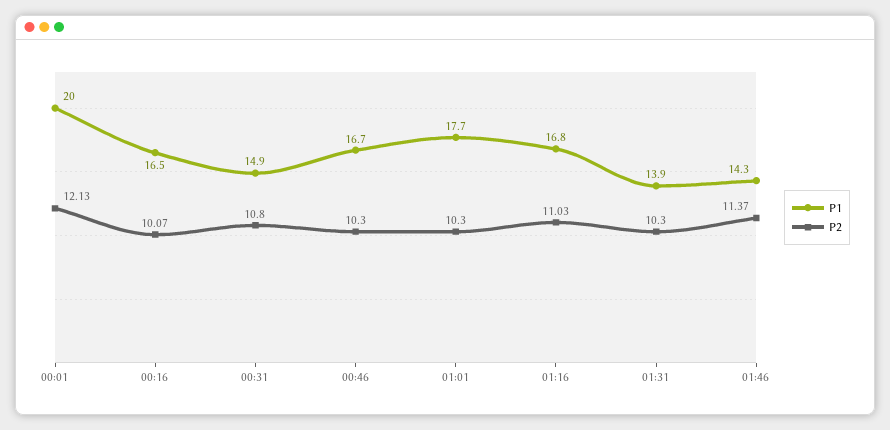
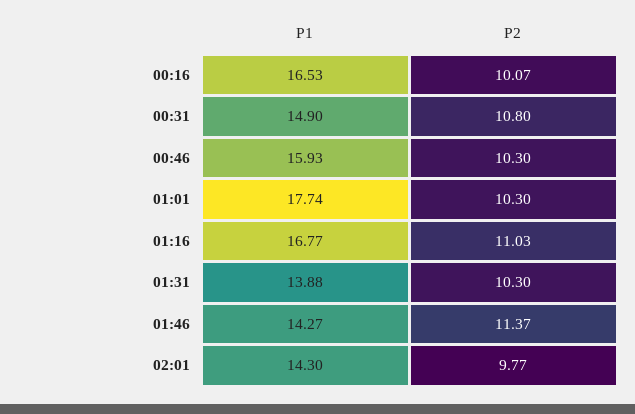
P1, 00:01: 20 -> none
P2, 00:01: 12.13 -> none
P1, 00:46: 16.7 -> 15.93
P1, 02:01: none -> 14.3
P2, 02:01: none -> 9.77

